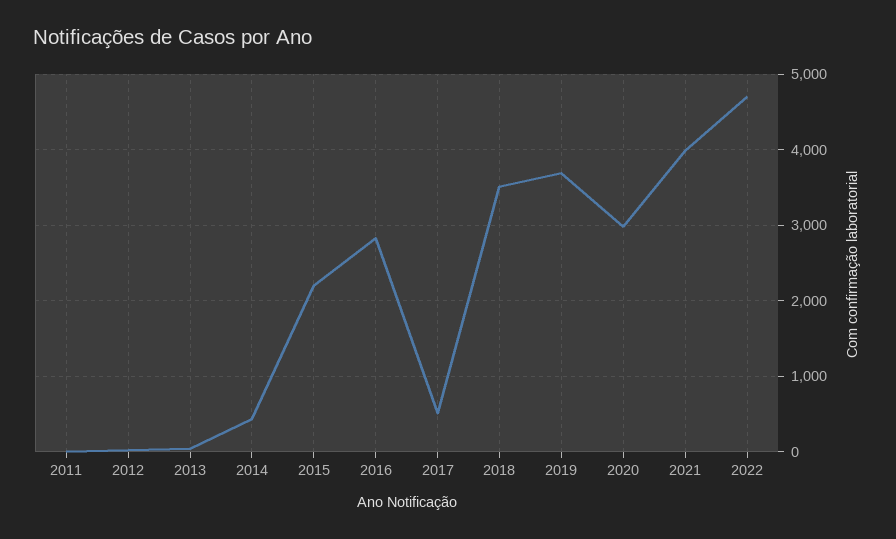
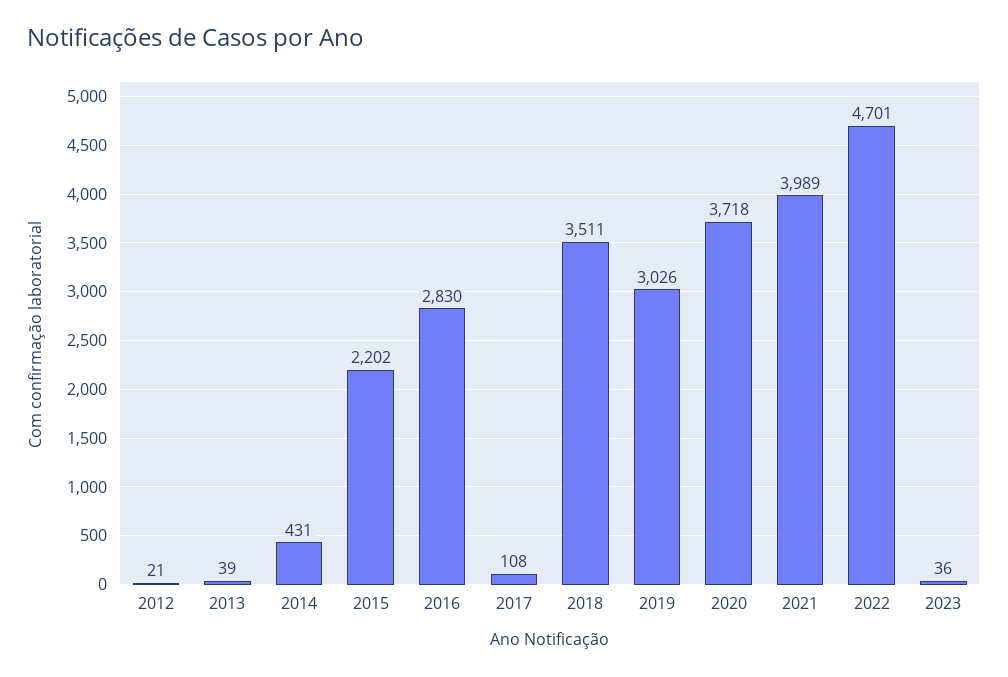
2011: 0 -> none
2017: 500 -> 108
2019: 3700 -> 3026
2020: 3000 -> 3718
2023: none -> 36

